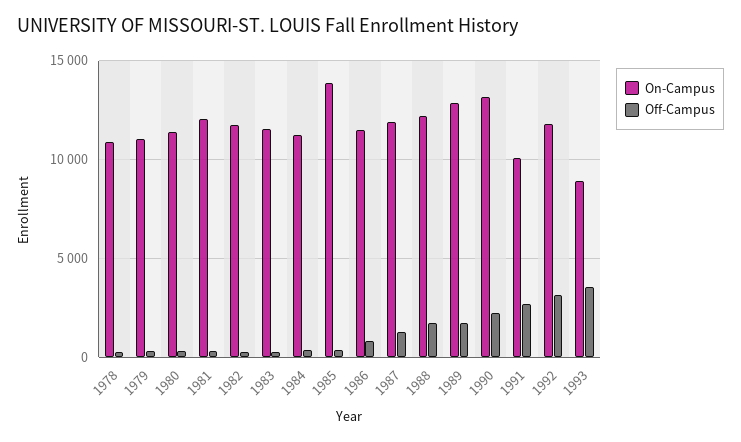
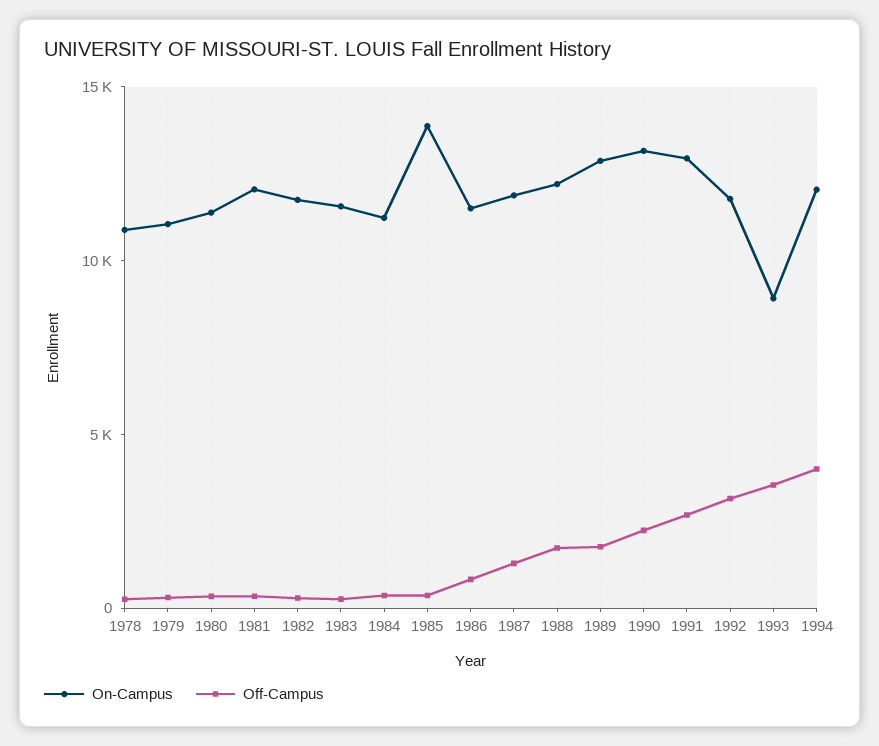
On-Campus, 1991: 10000 -> 13000
On-Campus, 1994: none -> 12000
Off-Campus, 1994: none -> 4000

